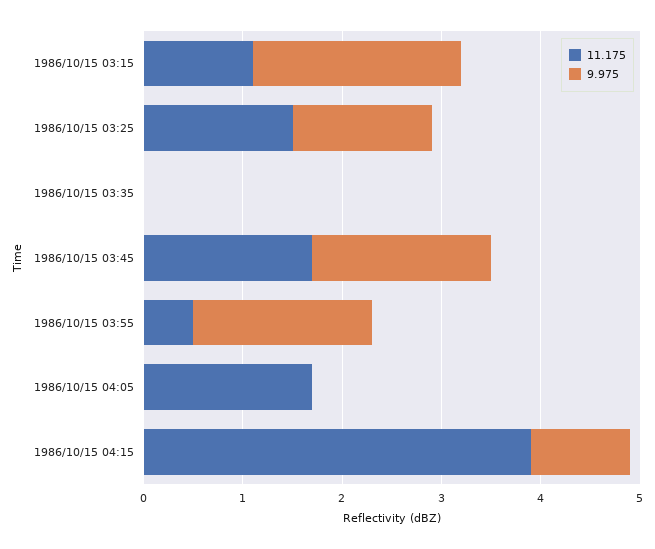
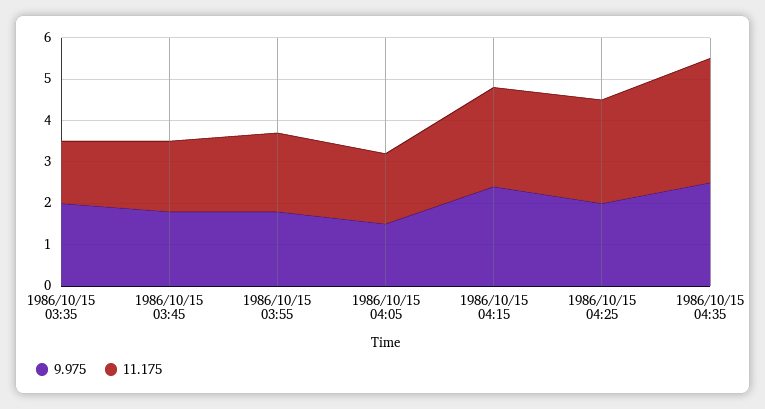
11.175, 1986/10/15 03:15: 1.1 -> none
9.975, 1986/10/15 03:15: 2.1 -> none
11.175, 1986/10/15 03:25: 1.5 -> none
9.975, 1986/10/15 03:25: 1.4 -> none
11.175, 1986/10/15 03:35: 0 -> 1.5
9.975, 1986/10/15 03:35: 0 -> 2
11.175, 1986/10/15 03:55: 0.5 -> 2
9.975, 1986/10/15 04:05: 0 -> 1.5
11.175, 1986/10/15 04:15: 3.9 -> 2.5
9.975, 1986/10/15 04:15: 1 -> 2.5
9.975, 1986/10/15 04:25: none -> 2
11.175, 1986/10/15 04:25: none -> 2.5
9.975, 1986/10/15 04:35: none -> 2.5
11.175, 1986/10/15 04:35: none -> 3

